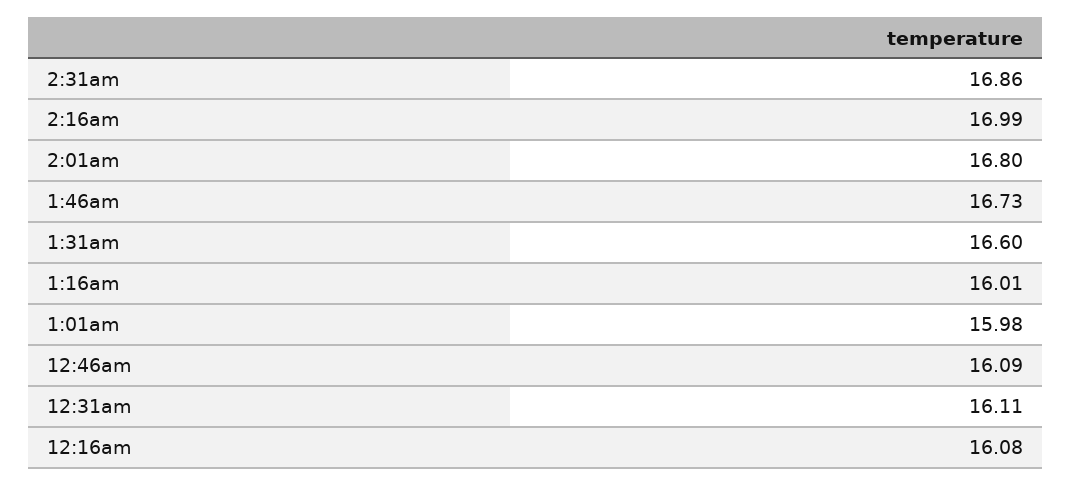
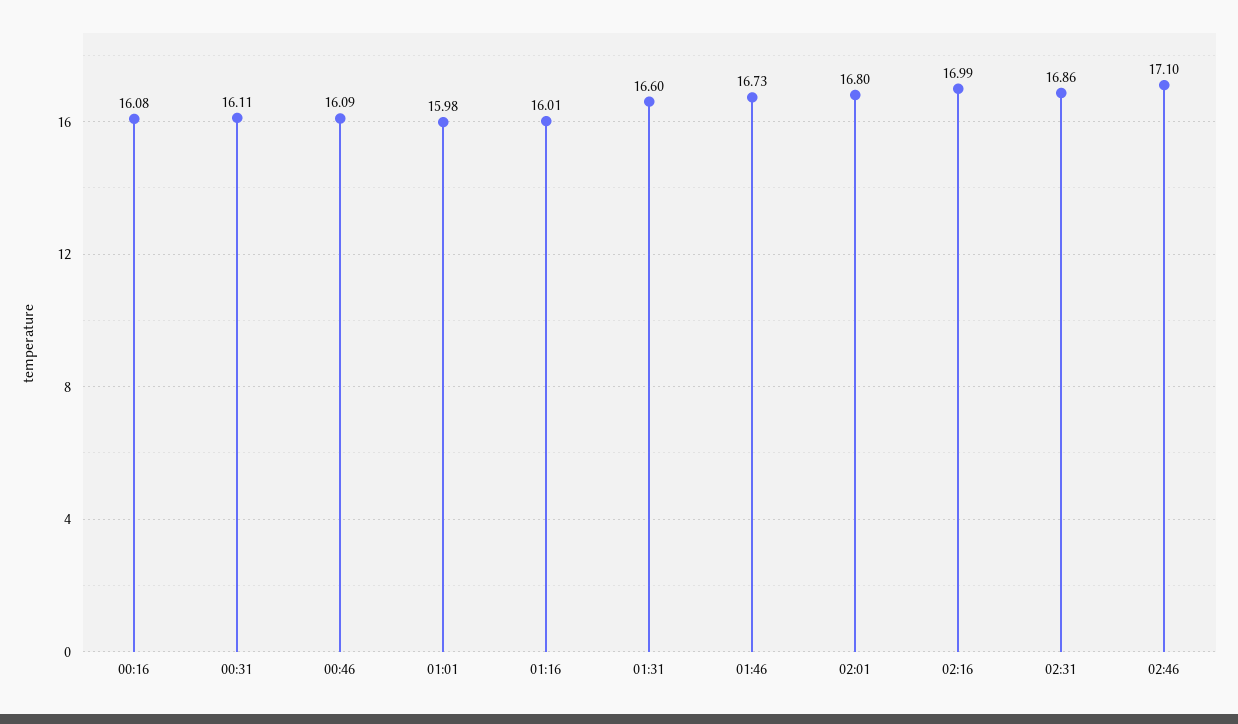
02:46: none -> 17.1

